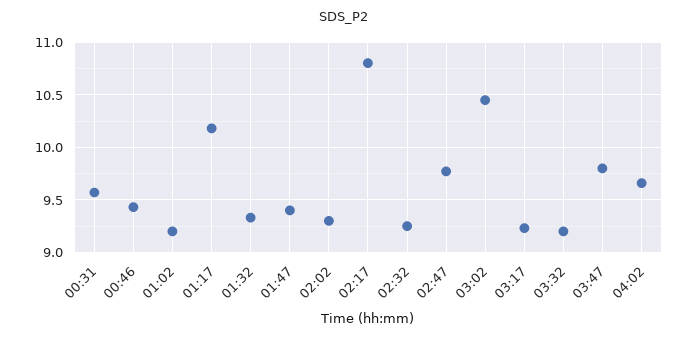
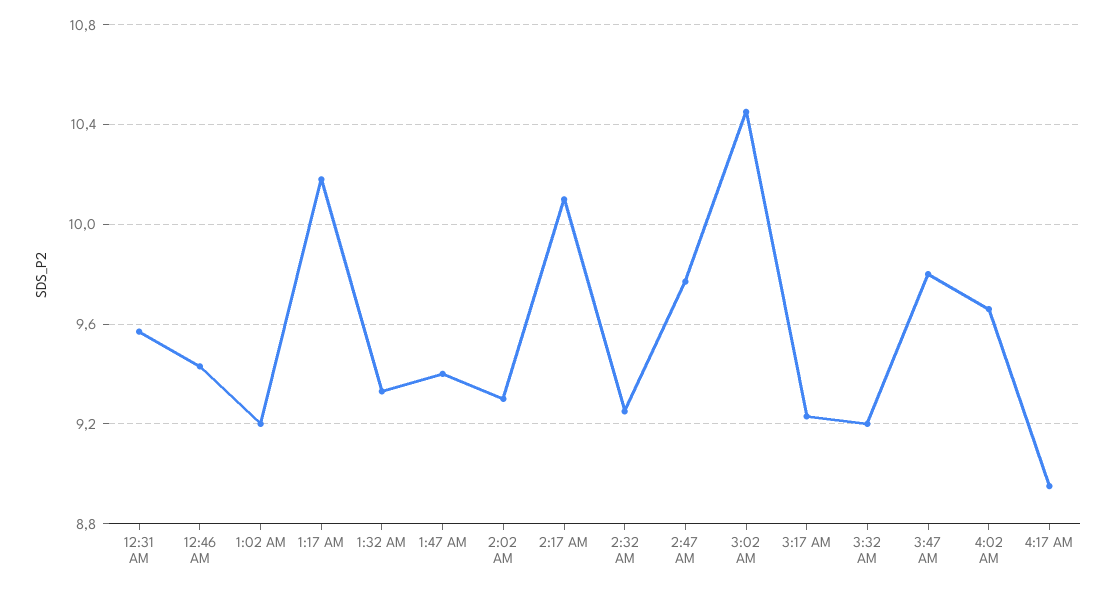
02:17: 10.8 -> 10.1
4:17 AM: none -> 8.95

